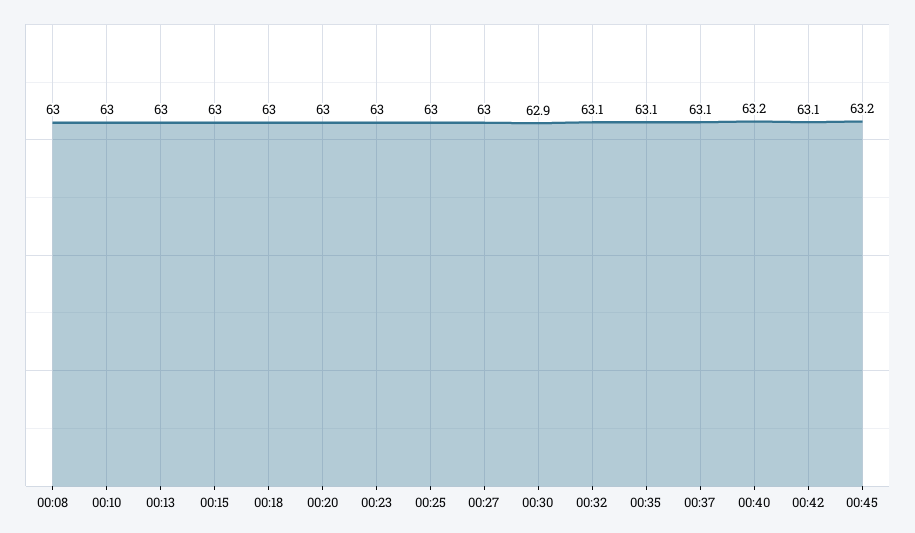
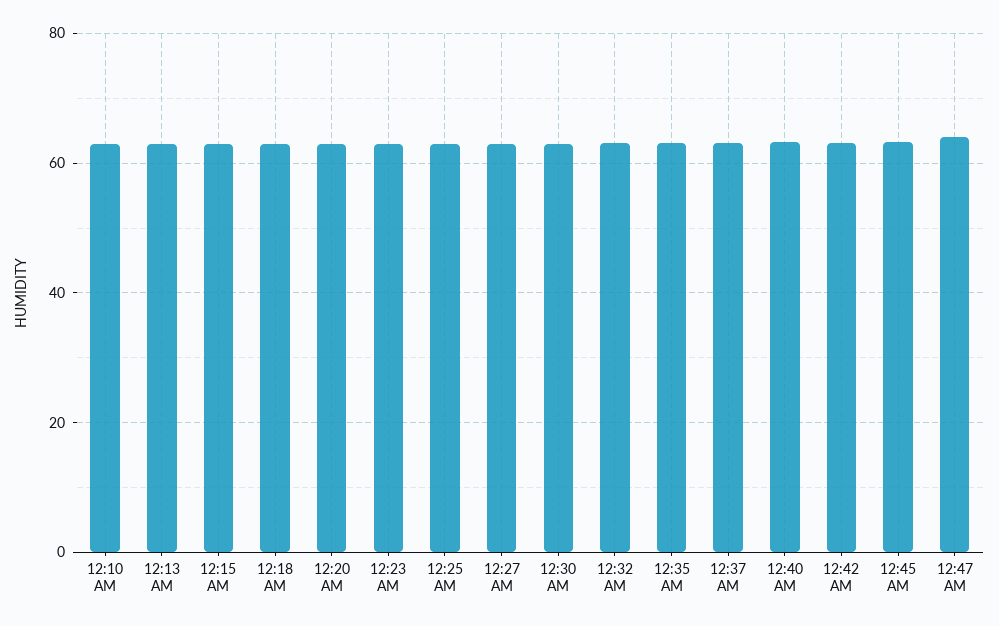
00:08: 63 -> none
12:47 AM: none -> 64

